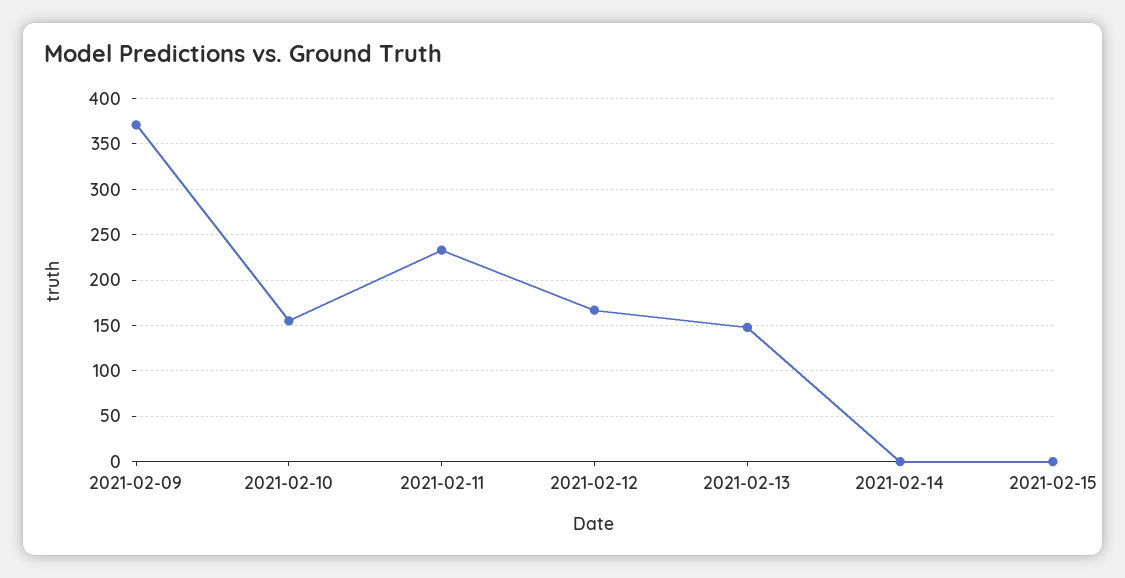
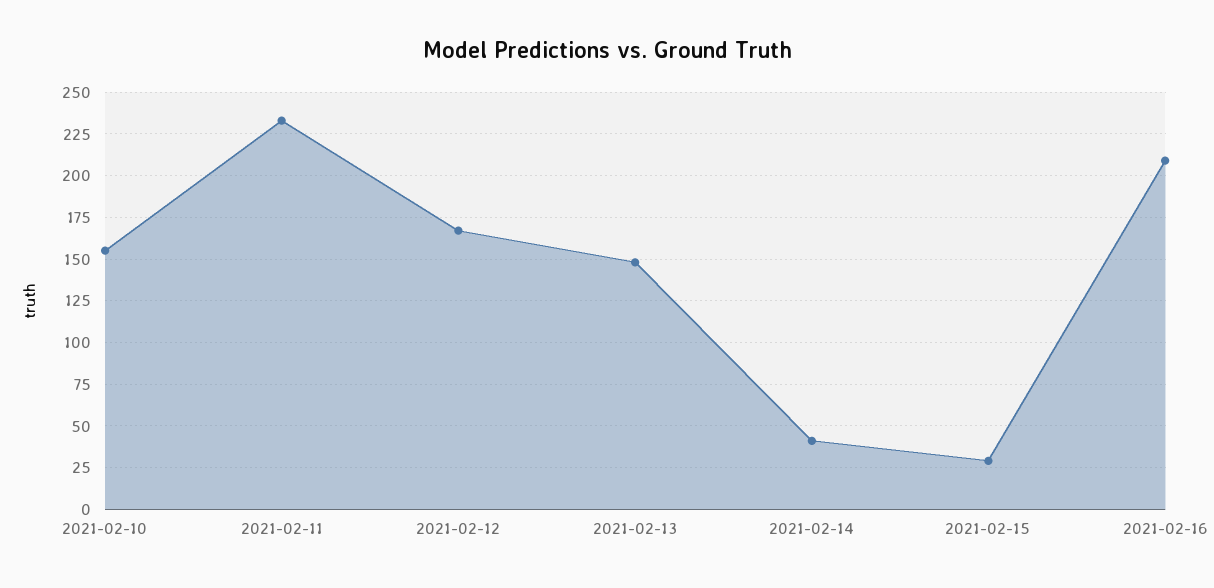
2021-02-09: 370 -> none
2021-02-14: 0 -> 40
2021-02-15: 0 -> 30
2021-02-16: none -> 210

